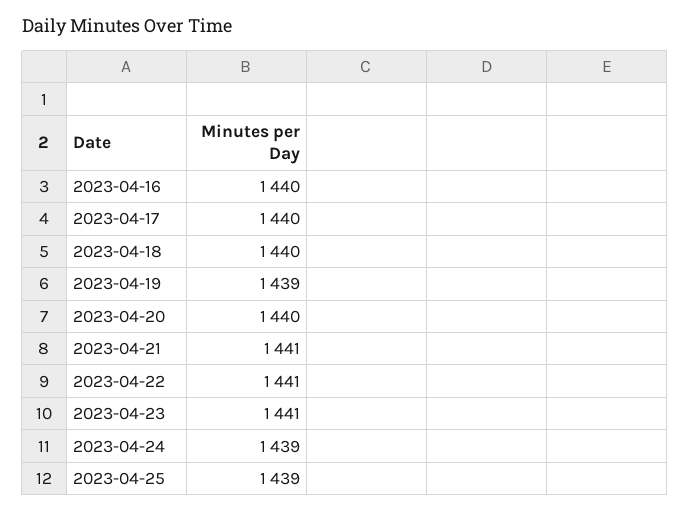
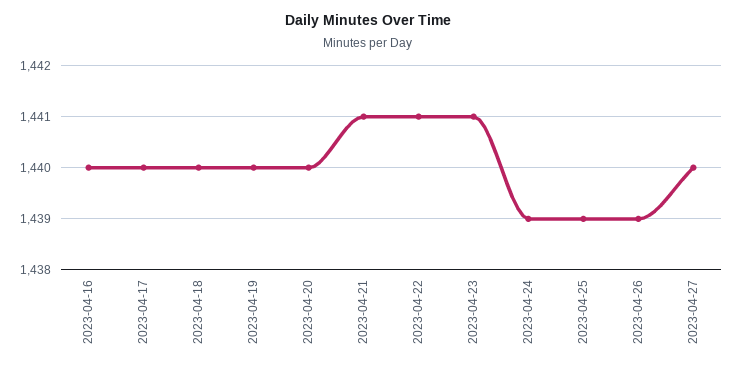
2023-04-19: 1439 -> 1440
2023-04-26: none -> 1439
2023-04-27: none -> 1440

